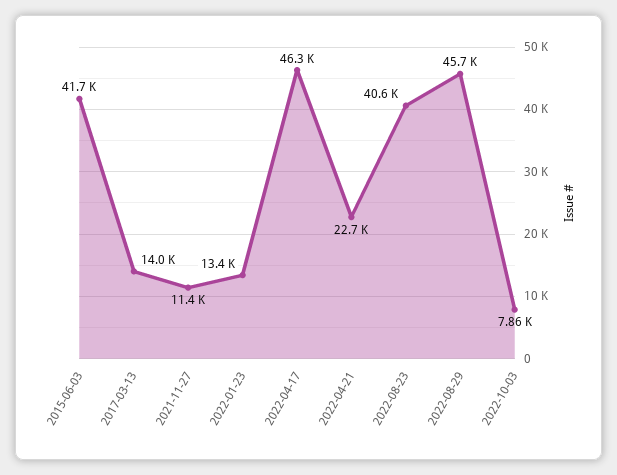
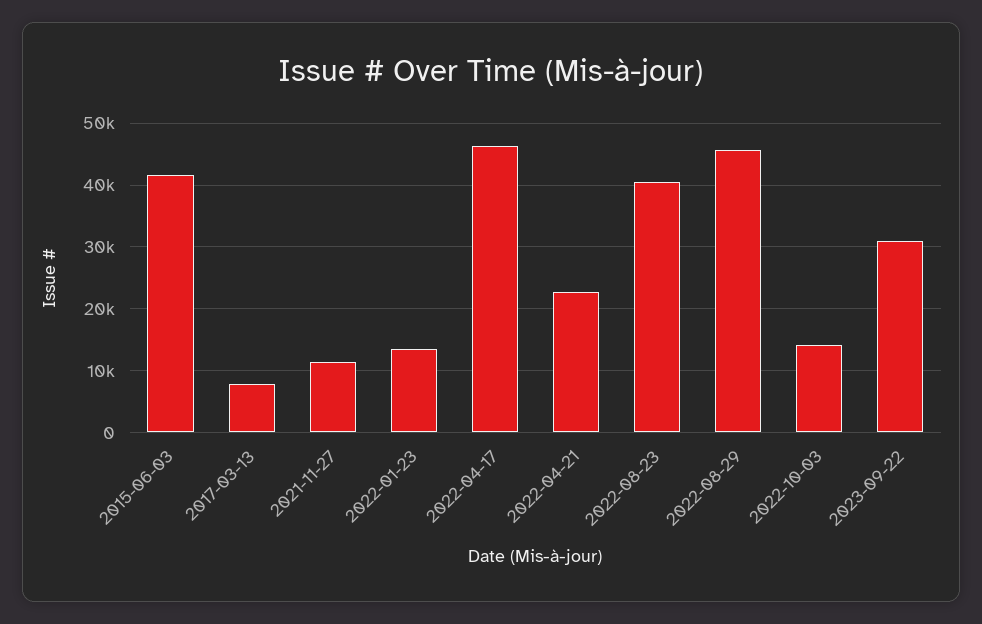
2017-03-13: 14000 -> 8000
2022-10-03: 7860 -> 14000
2023-09-22: none -> 31000

